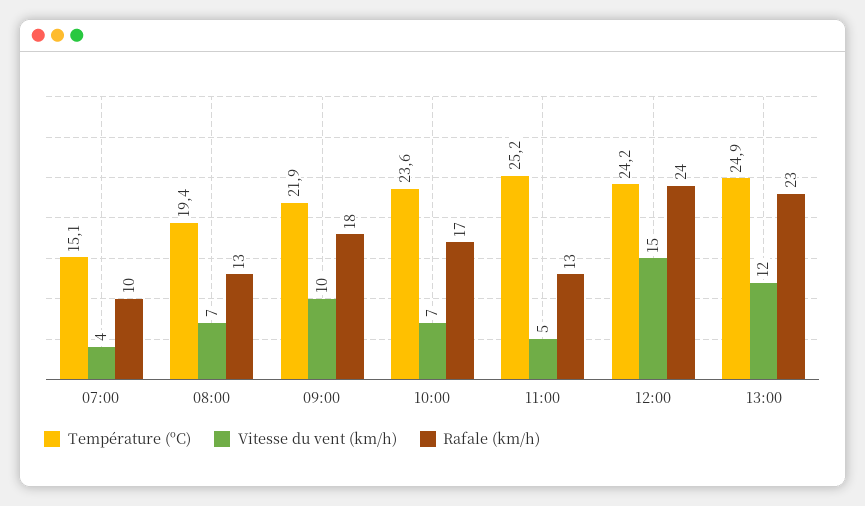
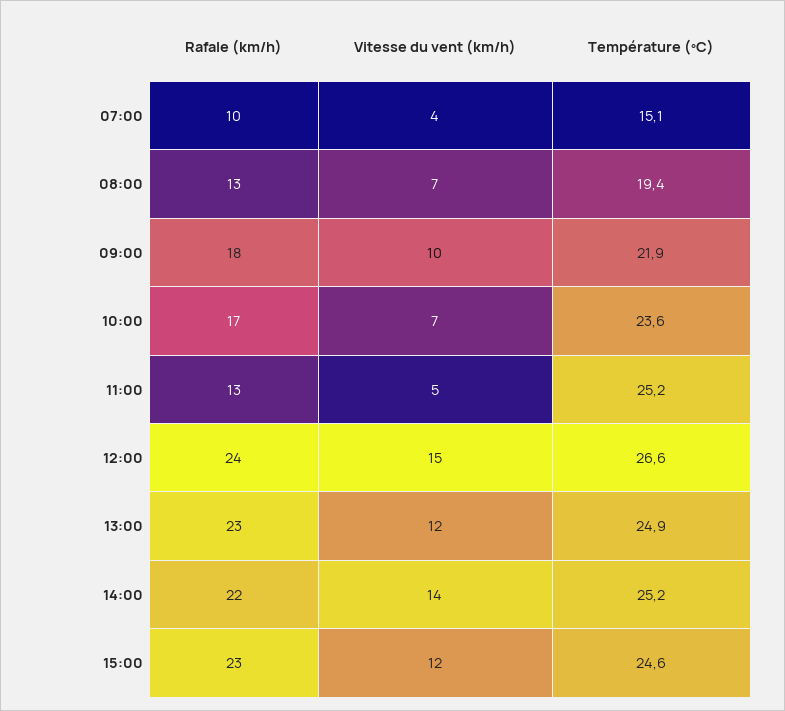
Température (ºC), 12:00: 24.2 -> 26.6
Rafale (km/h), 14:00: none -> 22
Vitesse du vent (km/h), 14:00: none -> 14
Température (ºC), 14:00: none -> 25.2
Rafale (km/h), 15:00: none -> 23
Vitesse du vent (km/h), 15:00: none -> 12
Température (ºC), 15:00: none -> 24.6

